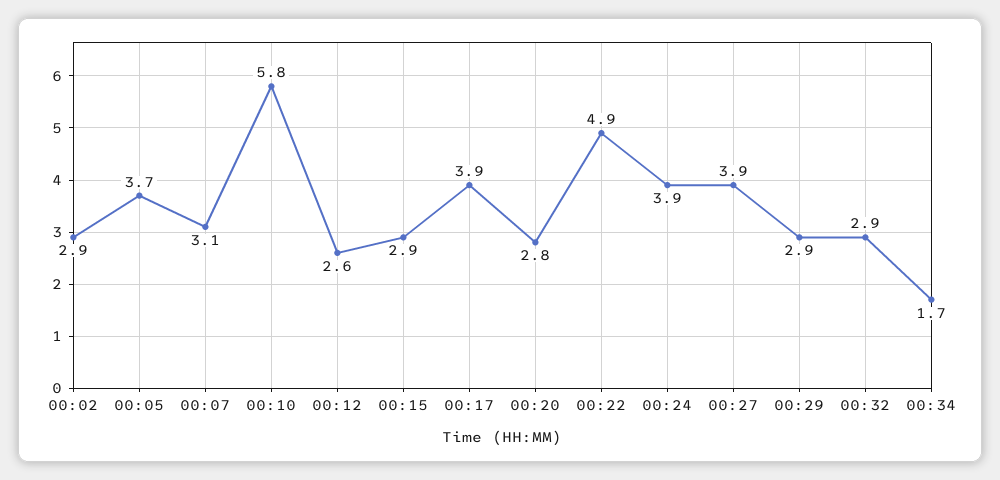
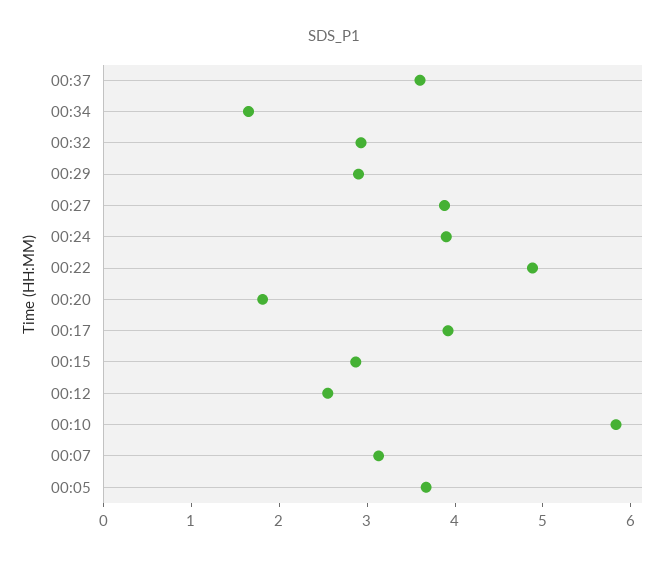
00:02: 2.9 -> none
00:20: 2.8 -> 1.8
00:37: none -> 3.6

